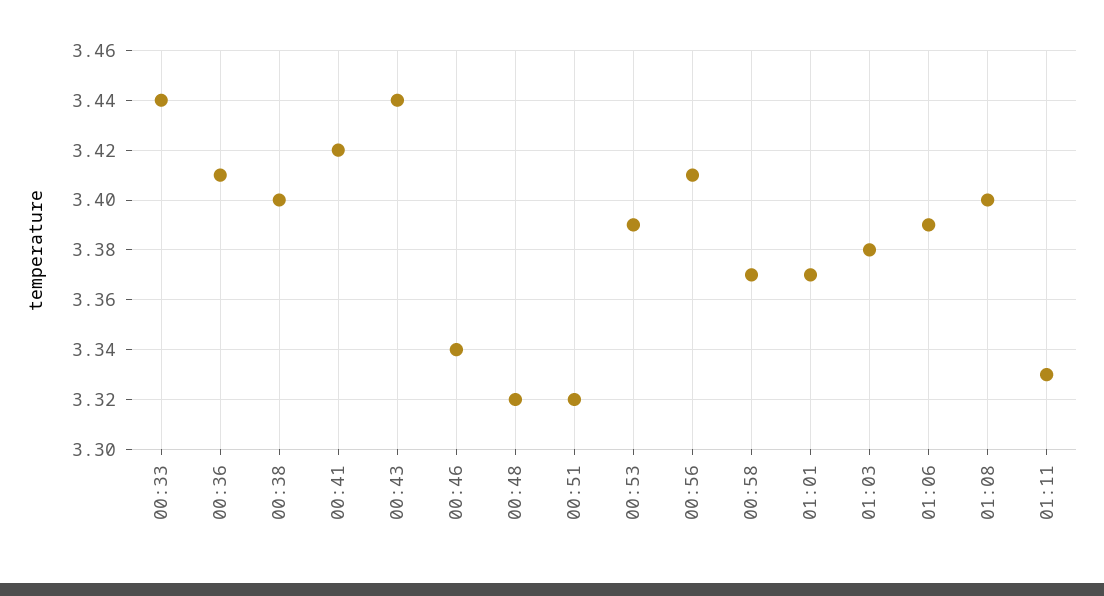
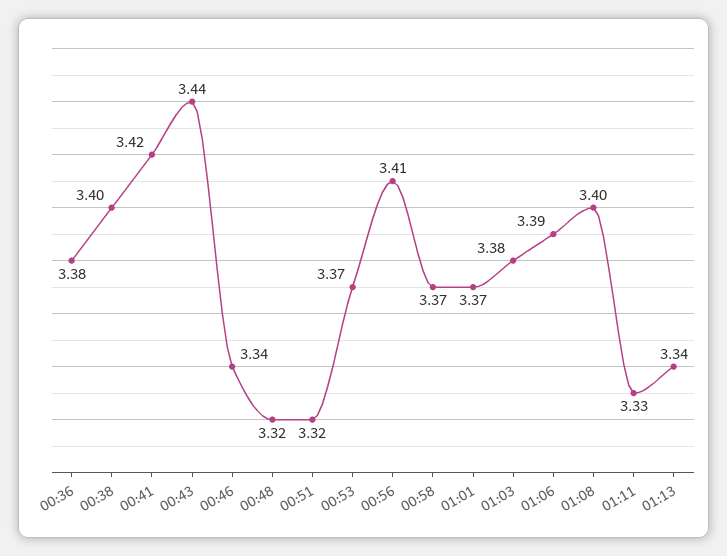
00:33: 3.44 -> none
00:36: 3.41 -> 3.38
00:53: 3.39 -> 3.37
01:13: none -> 3.34

